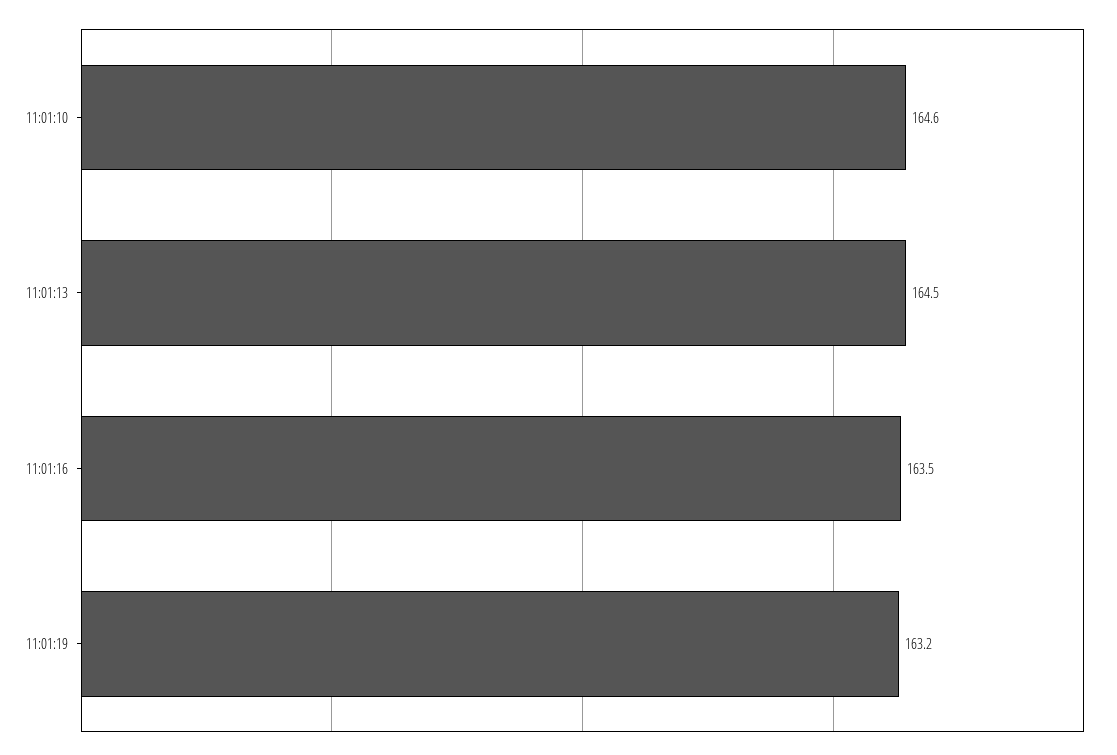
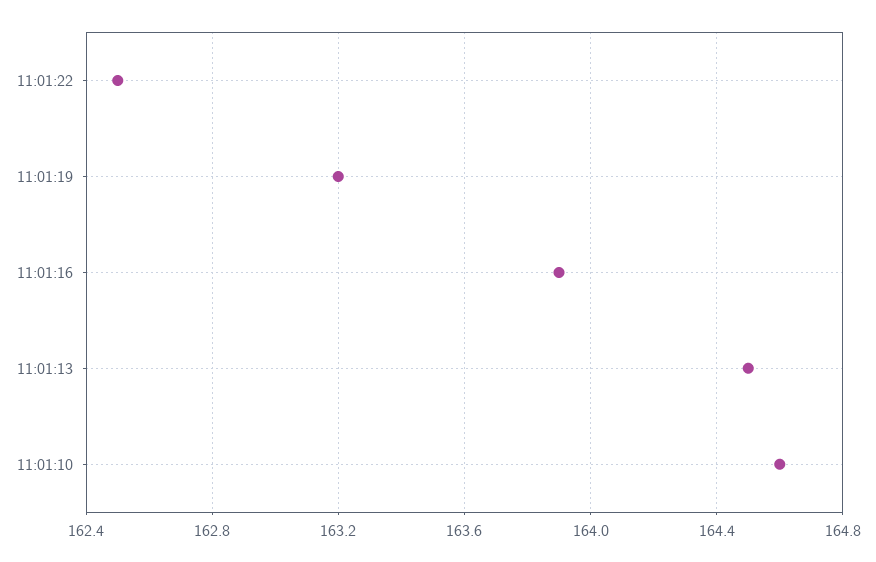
11:01:16: 163.5 -> 163.9
11:01:22: none -> 162.5

